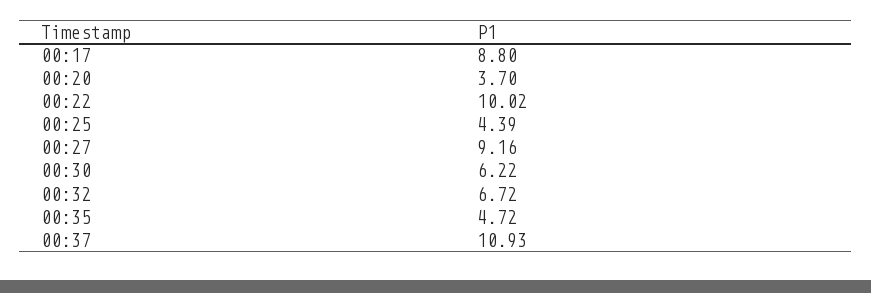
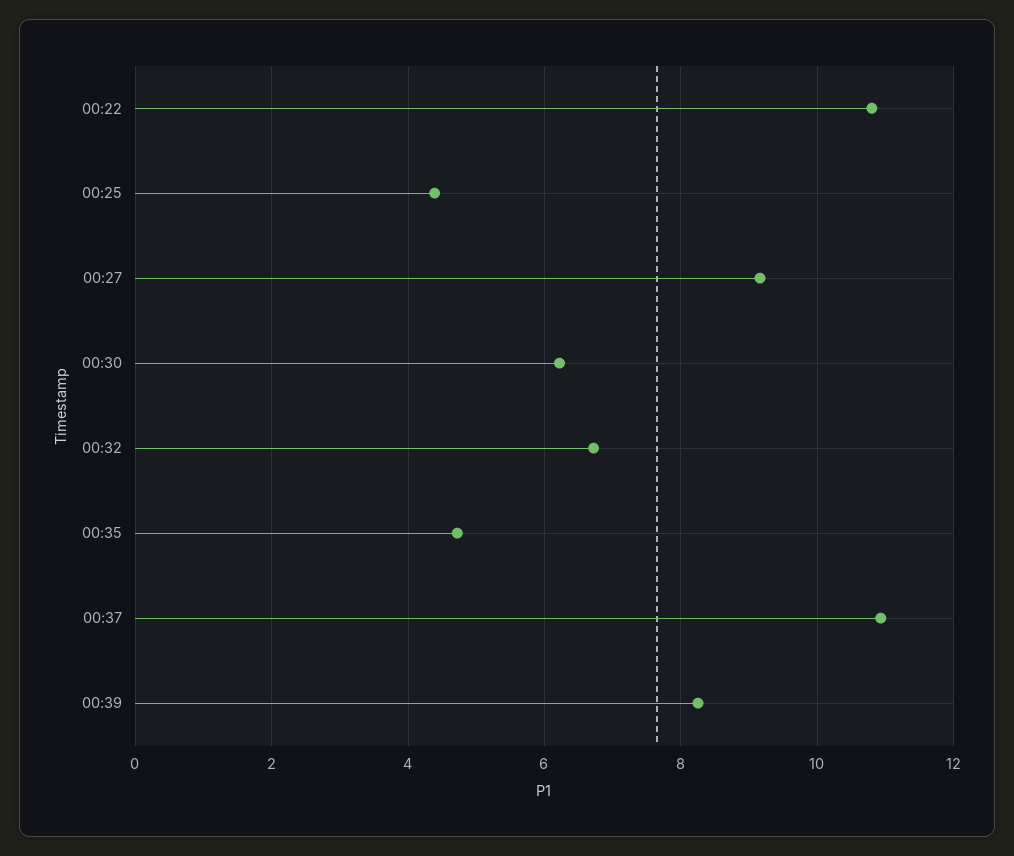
00:17: 8.8 -> none
00:20: 3.7 -> none
00:22: 10.02 -> 10.8
00:39: none -> 8.2

